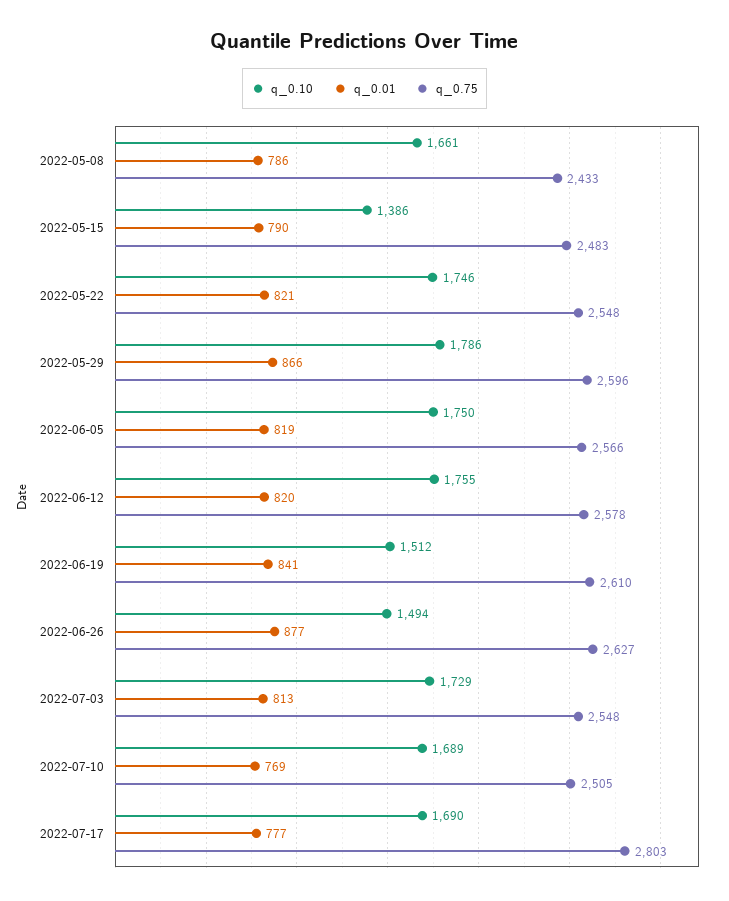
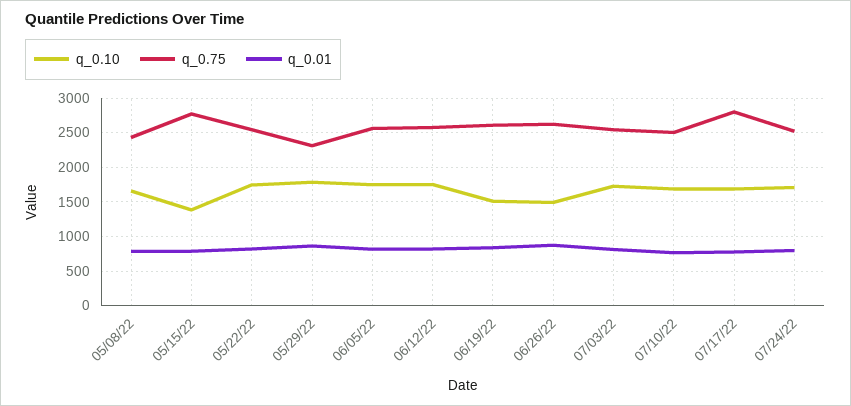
q_0.75, 2022-05-15: 2483 -> 2800
q_0.75, 2022-05-29: 2596 -> 2300
q_0.10, 07/24/22: none -> 1700
q_0.75, 07/24/22: none -> 2500
q_0.01, 07/24/22: none -> 800

